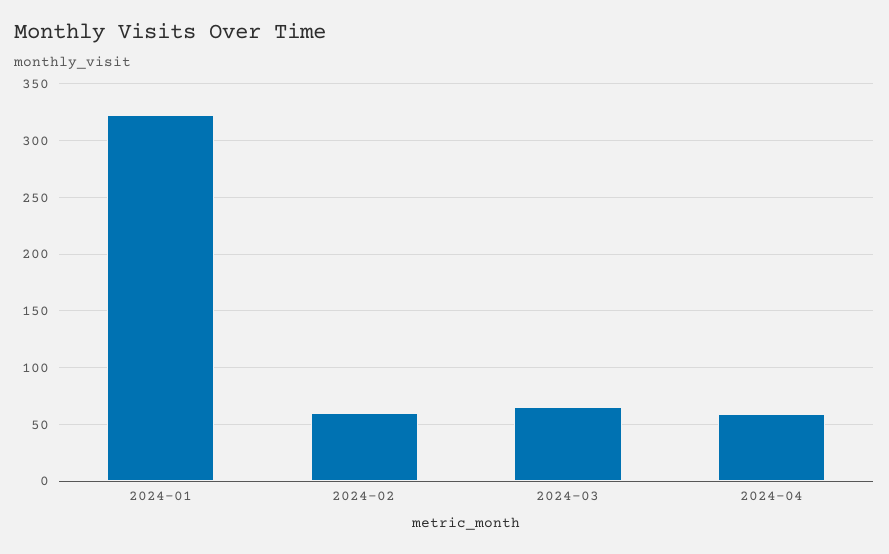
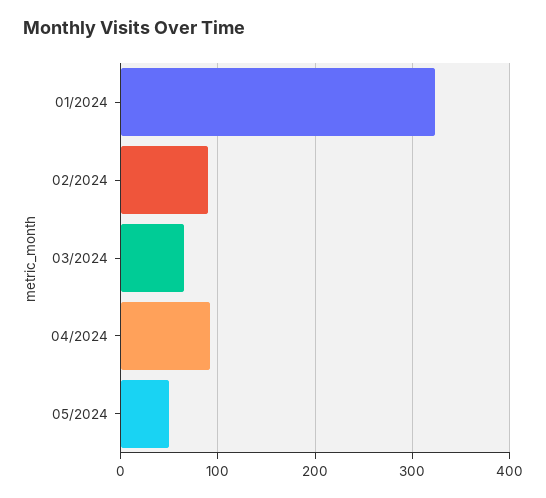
2024-02: 60 -> 90
2024-04: 60 -> 90
05/2024: none -> 50

